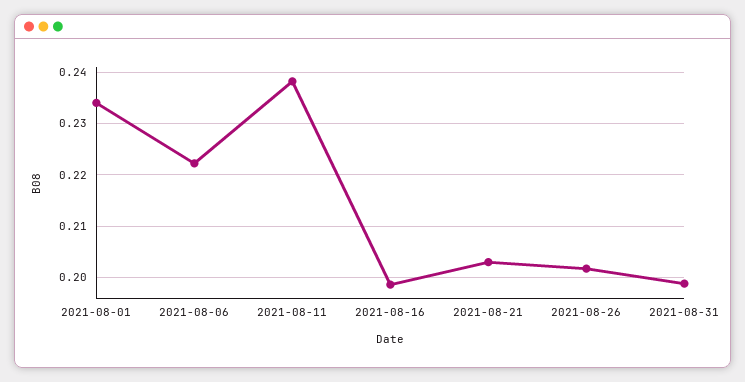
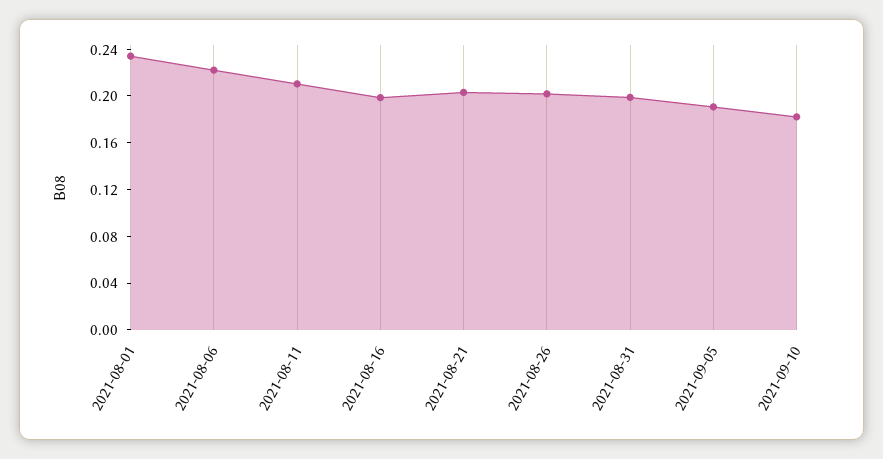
2021-08-11: 0.238 -> 0.21
2021-09-05: none -> 0.19
2021-09-10: none -> 0.18

